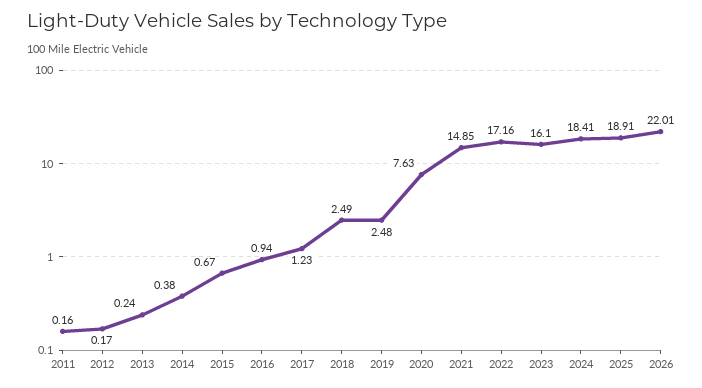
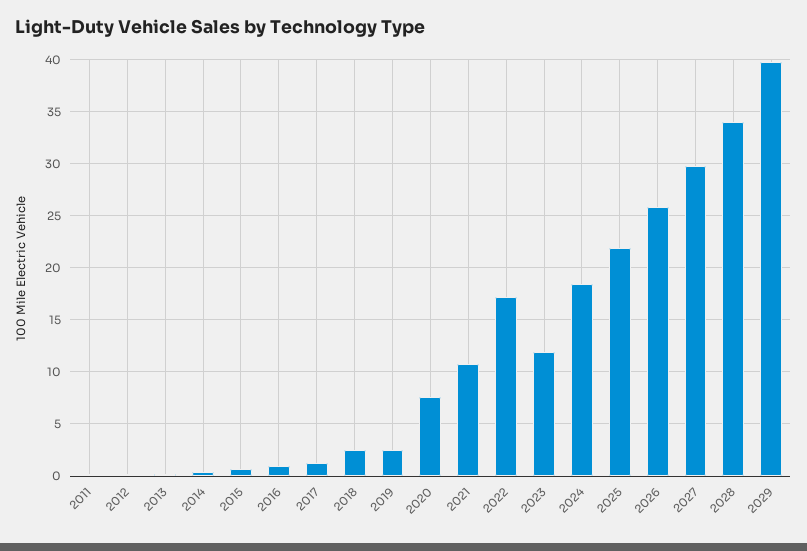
2021: 14.85 -> 11
2023: 16.1 -> 12
2025: 18.91 -> 22
2026: 22.01 -> 26
2027: none -> 30
2028: none -> 34
2029: none -> 40

